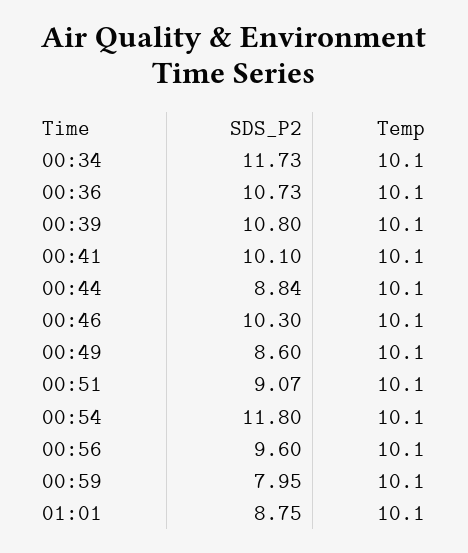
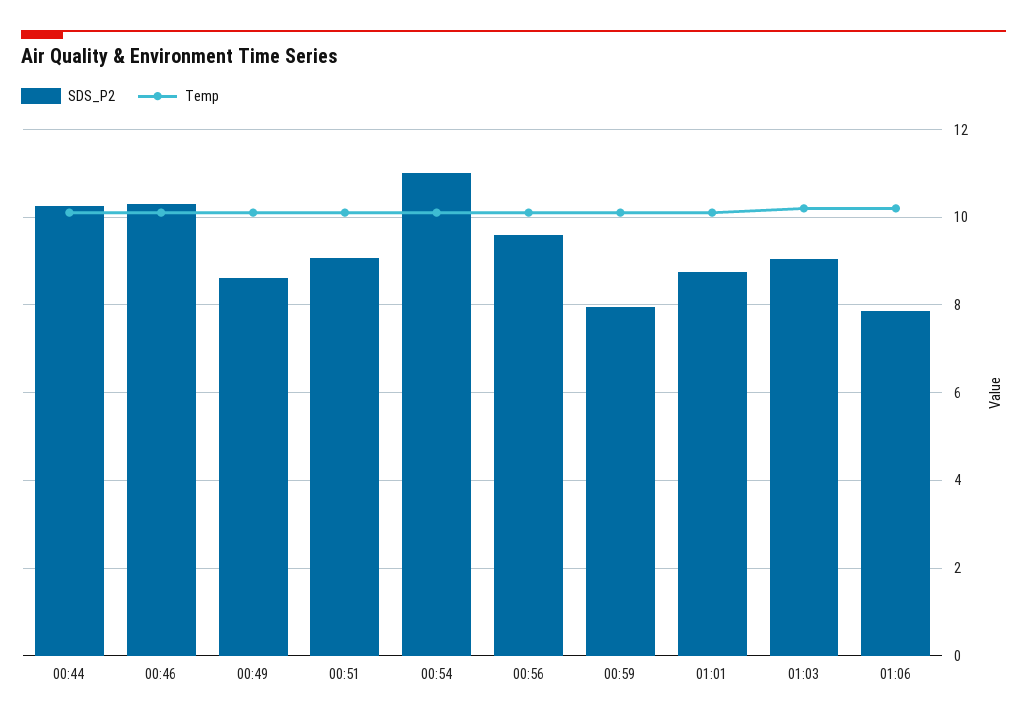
SDS_P2, 00:34: 11.73 -> none
Temp, 00:34: 10.1 -> none
SDS_P2, 00:36: 10.73 -> none
Temp, 00:36: 10.1 -> none
SDS_P2, 00:39: 10.8 -> none
Temp, 00:39: 10.1 -> none
SDS_P2, 00:41: 10.1 -> none
Temp, 00:41: 10.1 -> none
SDS_P2, 00:44: 8.84 -> 10.2
SDS_P2, 00:54: 11.8 -> 11
SDS_P2, 01:03: none -> 9
Temp, 01:03: none -> 10.2
SDS_P2, 01:06: none -> 7.8
Temp, 01:06: none -> 10.2

